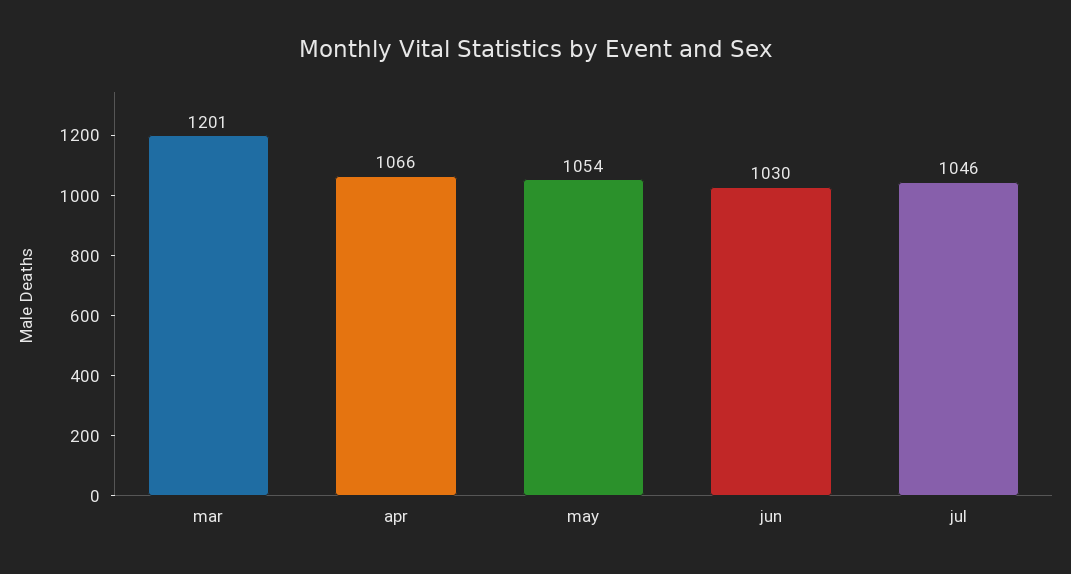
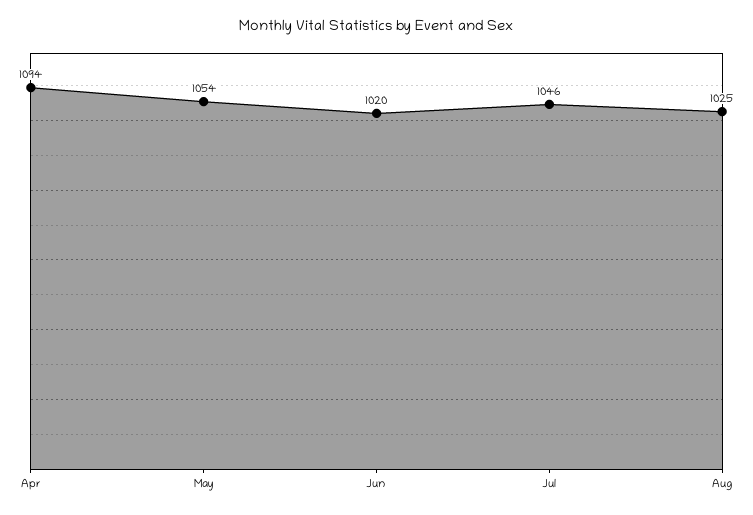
mar: 1201 -> none
apr: 1066 -> 1094
jun: 1030 -> 1020
Aug: none -> 1025

